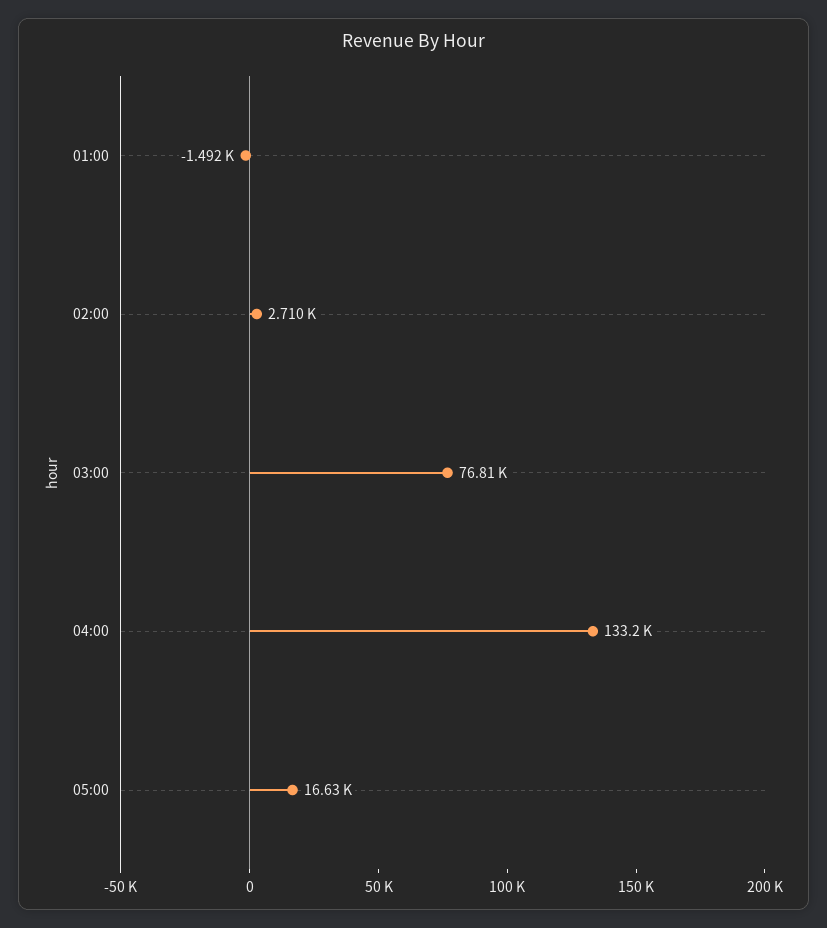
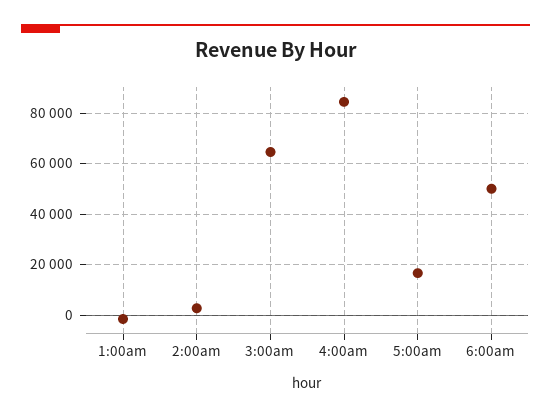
03:00: 76810 -> 65000
04:00: 133200 -> 85000
6:00am: none -> 50000

